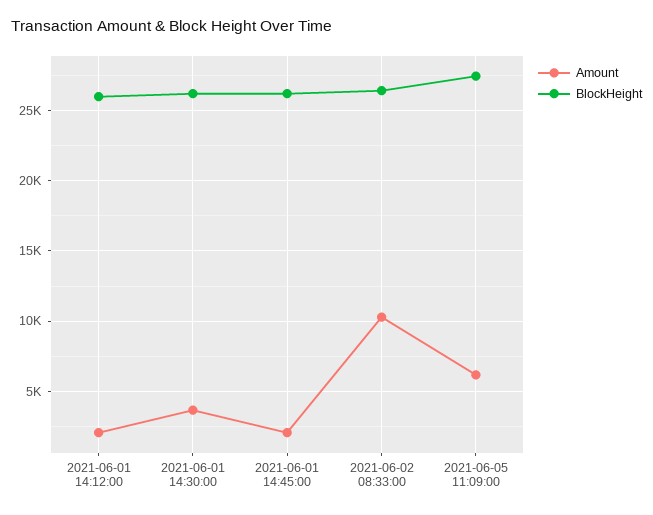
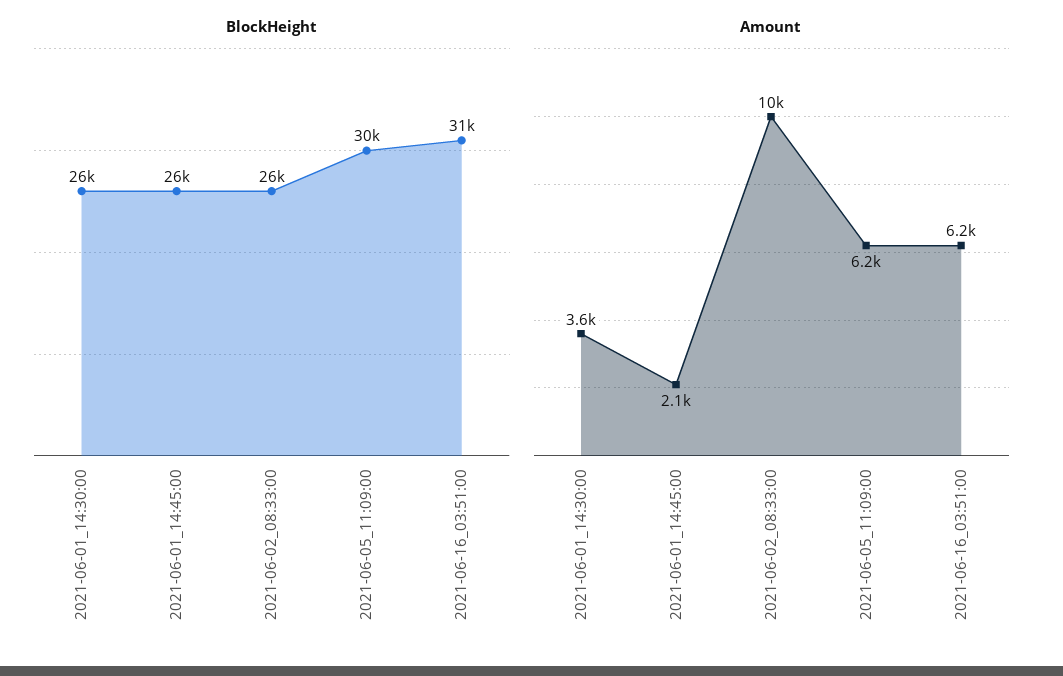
Amount, 2021-06-01 14:12:00: 2000 -> none
BlockHeight, 2021-06-01 14:12:00: 26000 -> none
BlockHeight, 2021-06-05 11:09:00: 27500 -> 30000
BlockHeight, 2021-06-16_03:51:00: none -> 31000
Amount, 2021-06-16_03:51:00: none -> 6200

